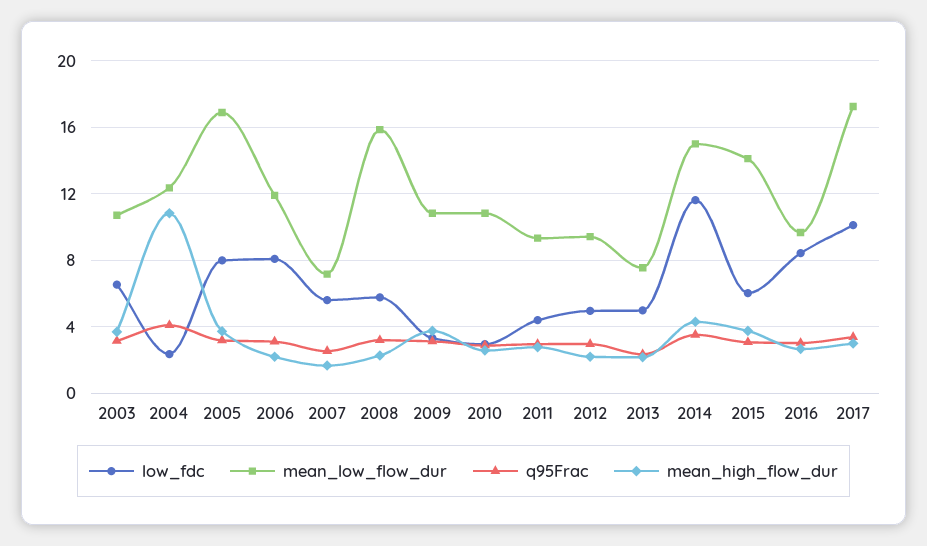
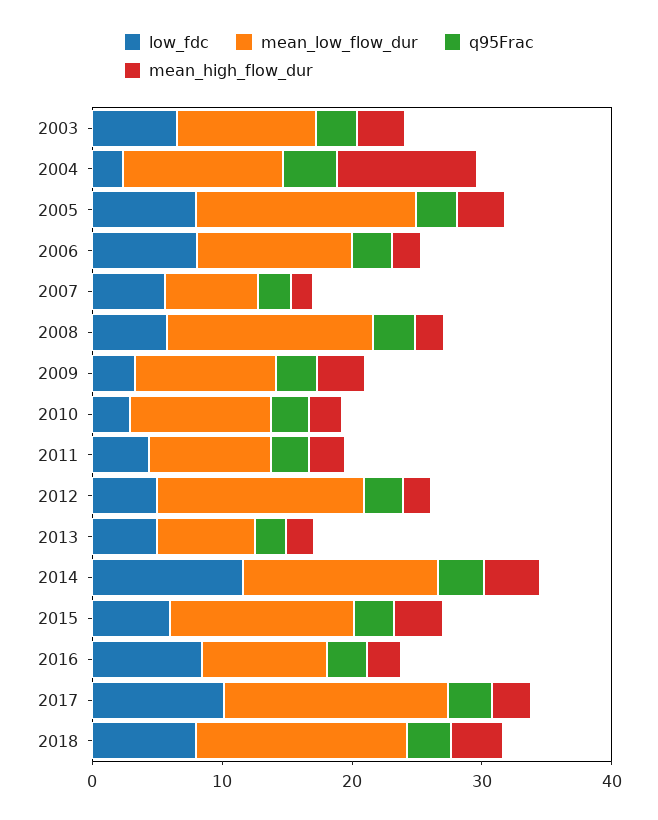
mean_low_flow_dur, 2012: 9.5 -> 16
low_fdc, 2018: none -> 8
mean_low_flow_dur, 2018: none -> 16
q95Frac, 2018: none -> 4
mean_high_flow_dur, 2018: none -> 4

